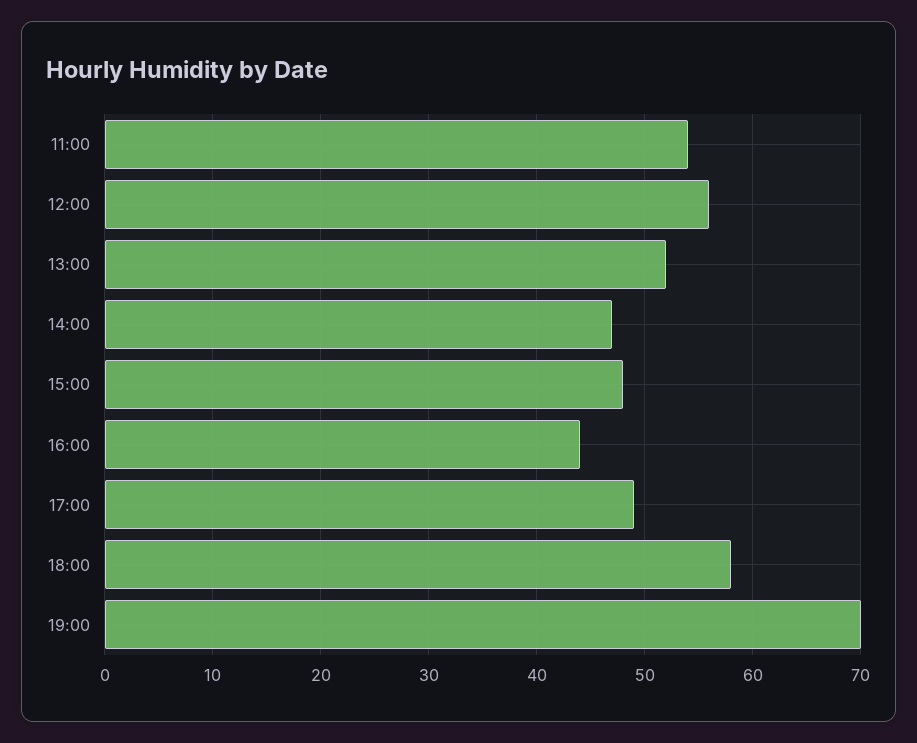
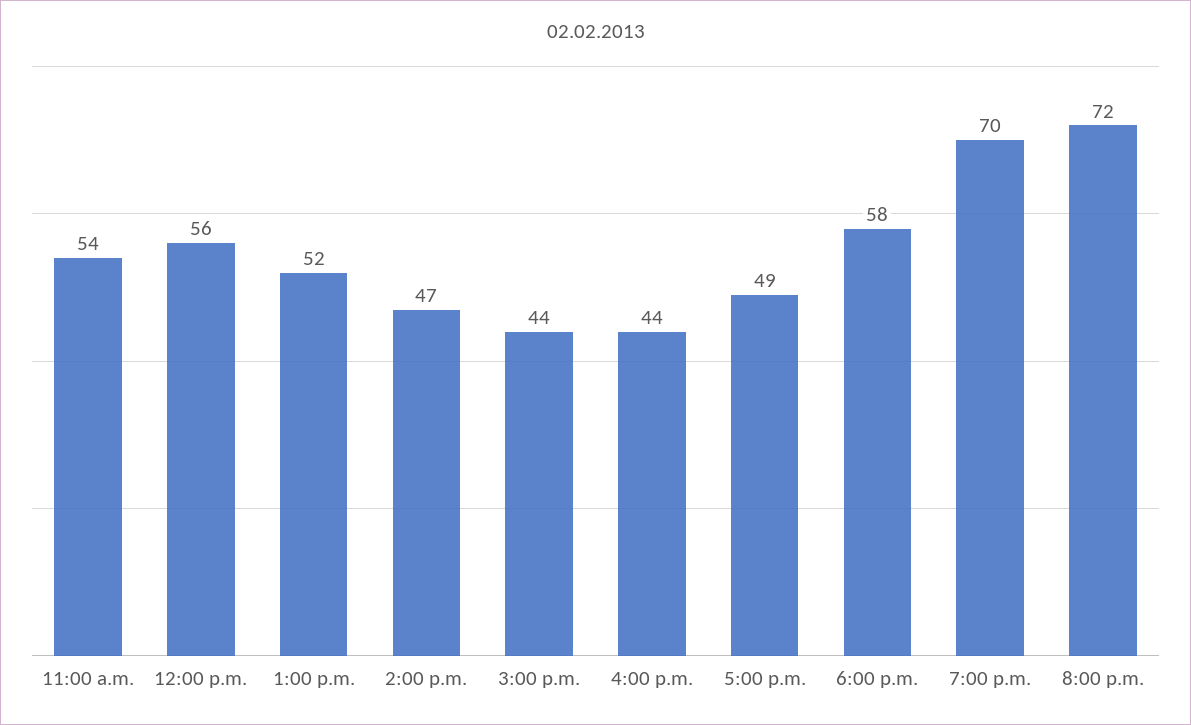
15:00: 48 -> 44
8:00 p.m.: none -> 72

